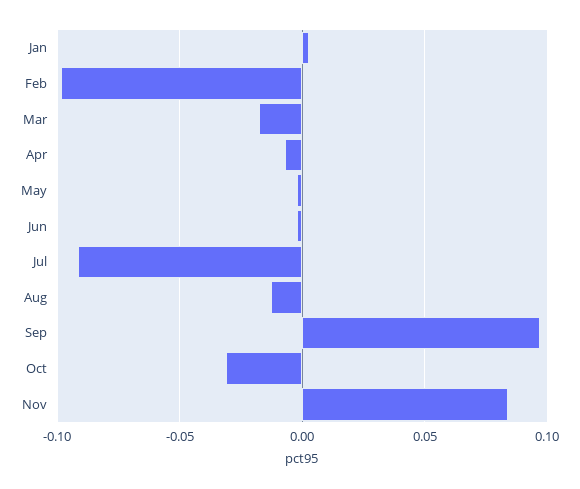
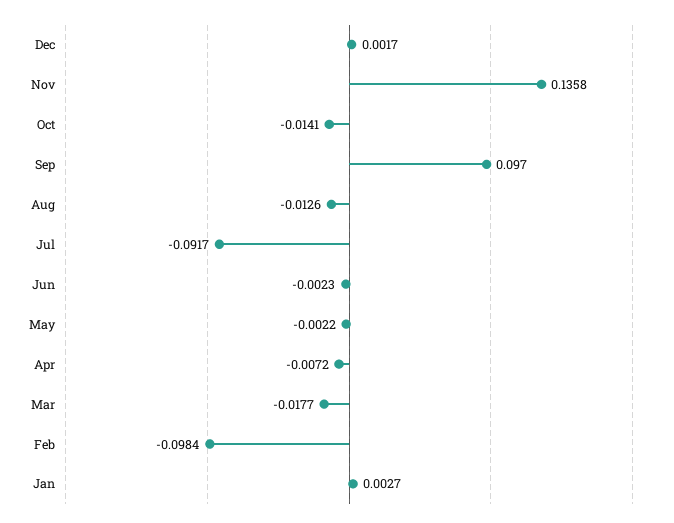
Oct: -0.03 -> -0.0141
Nov: 0.085 -> 0.1358
Dec: none -> 0.0017

